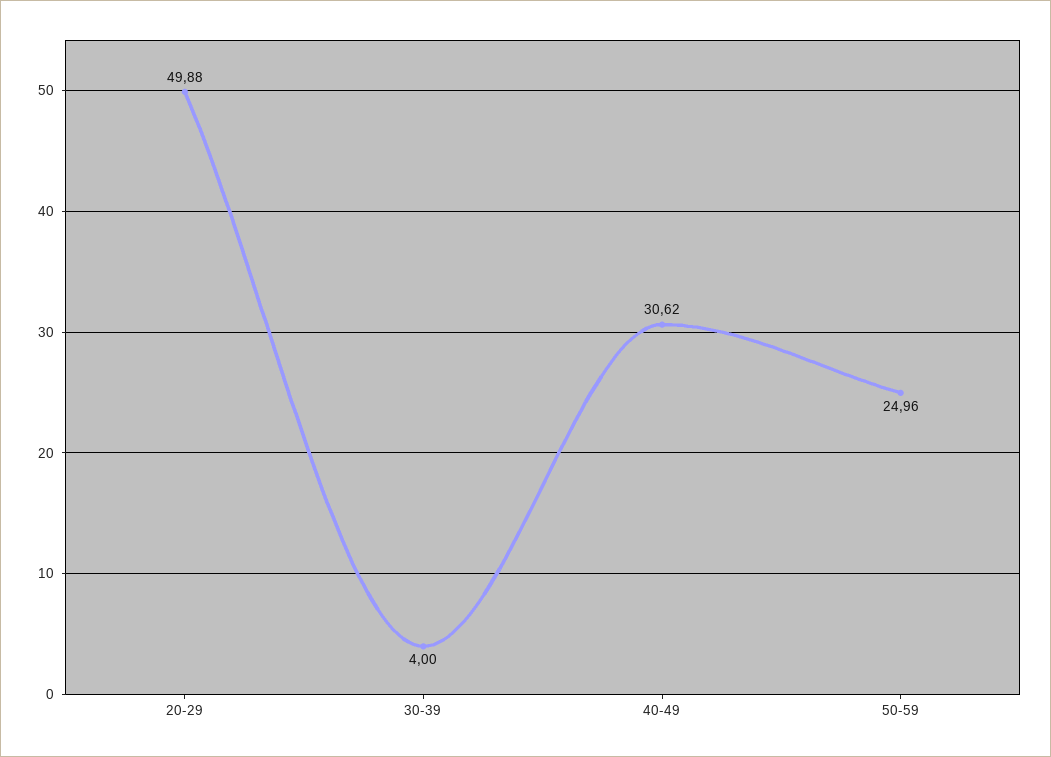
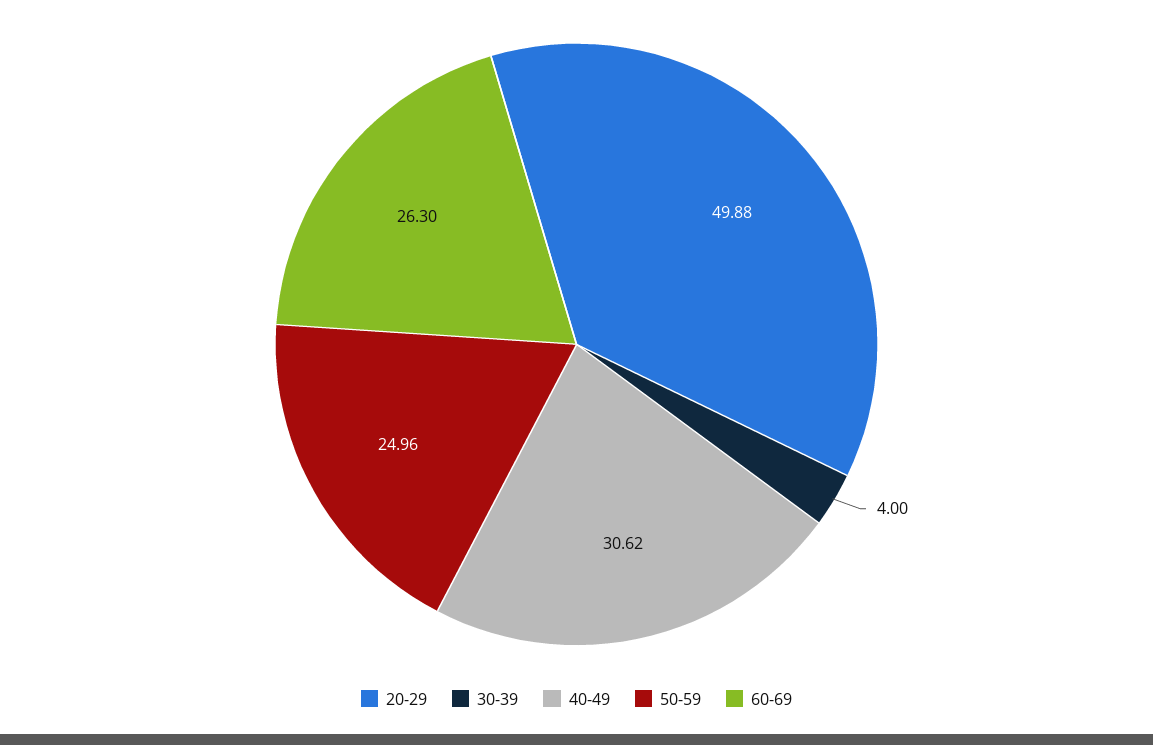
60-69: none -> 26.3

